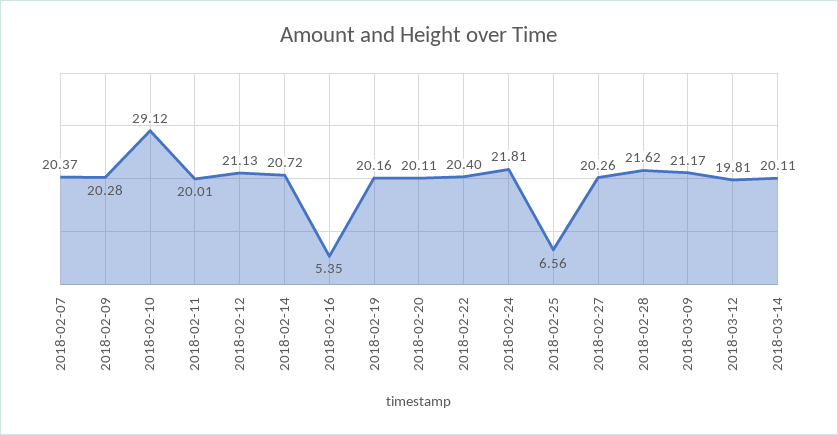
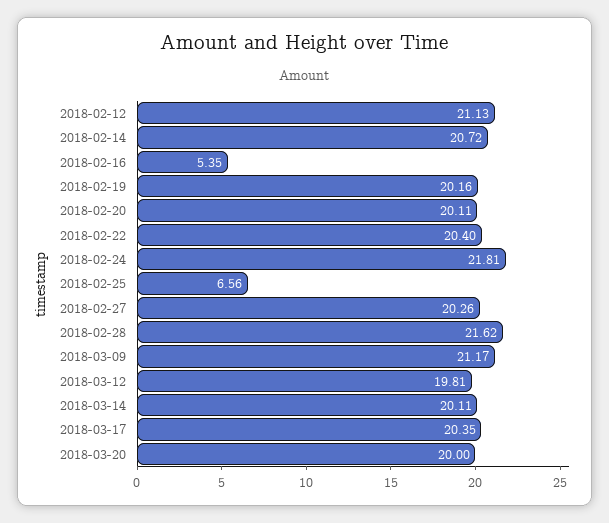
2018-02-07: 20.37 -> none
2018-02-09: 20.28 -> none
2018-02-10: 29.12 -> none
2018-02-11: 20.01 -> none
2018-03-17: none -> 20.35
2018-03-20: none -> 20

